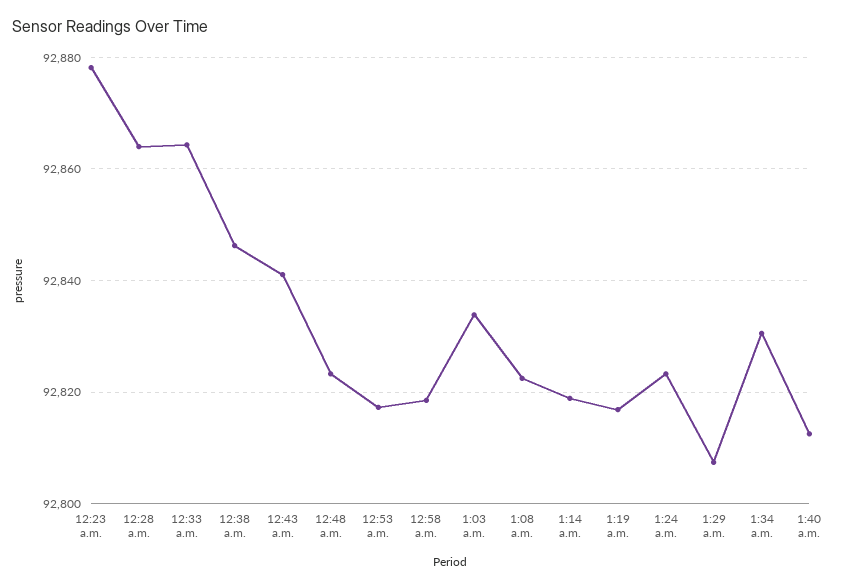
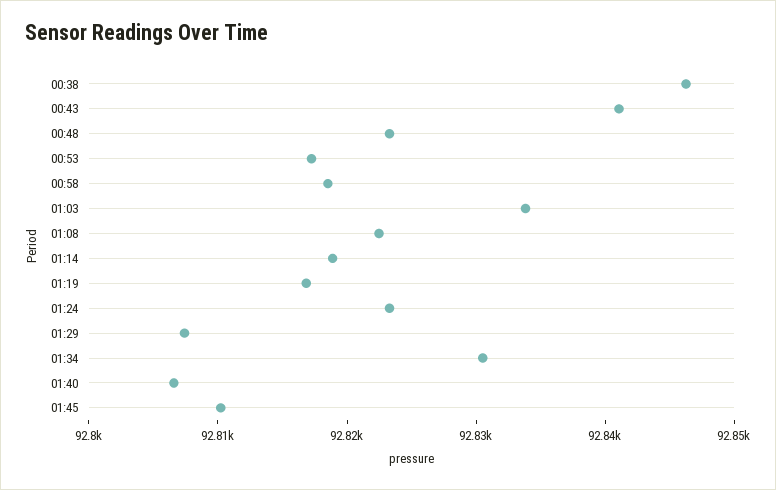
12:23 a.m.: 92878 -> none
12:28 a.m.: 92864 -> none
12:33 a.m.: 92864 -> none
1:40 a.m.: 92812 -> 92806
01:45: none -> 92810

